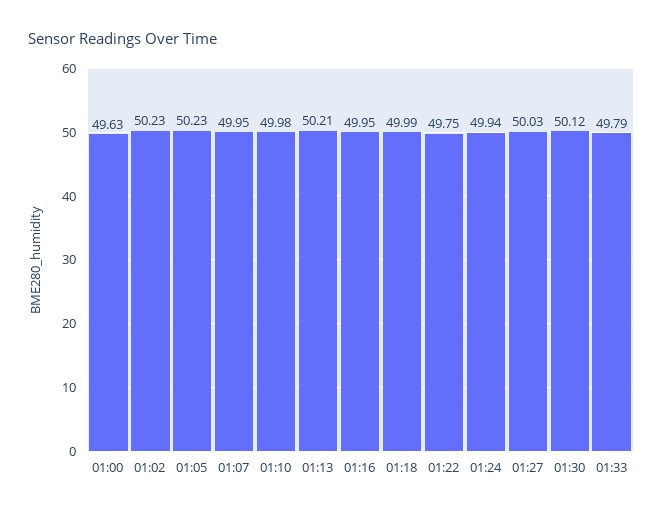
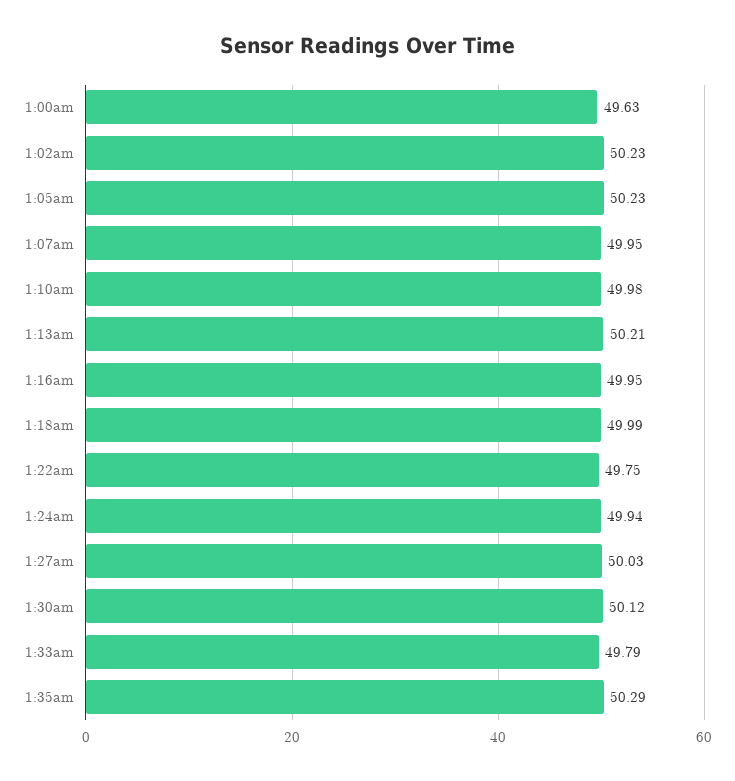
1:35am: none -> 50.29

